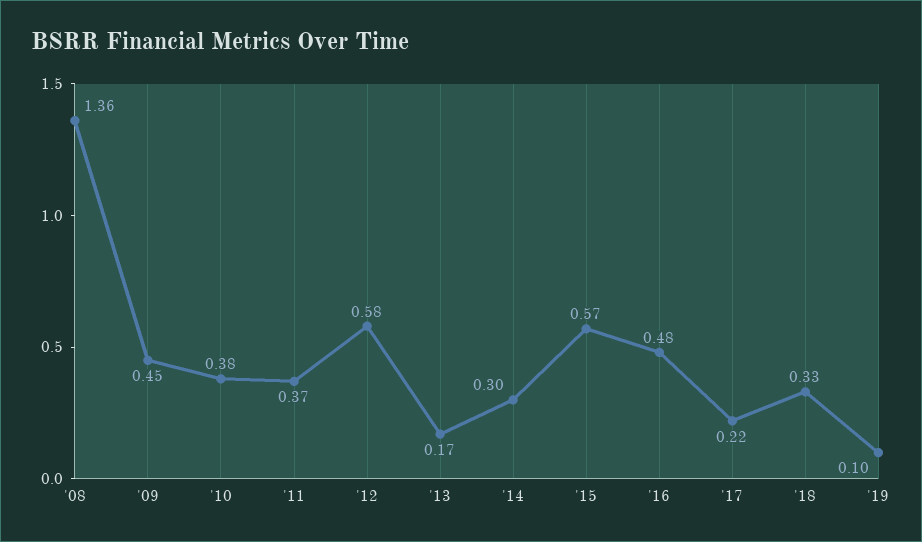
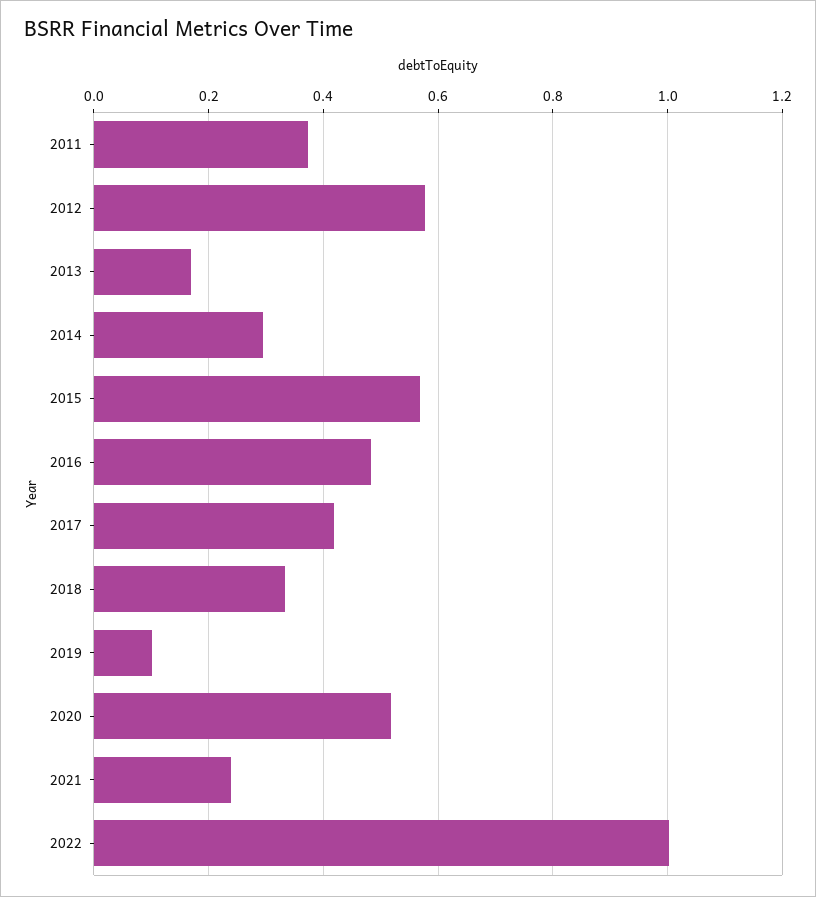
'08: 1.36 -> none
'09: 0.45 -> none
'10: 0.38 -> none
'17: 0.22 -> 0.42
2020: none -> 0.52
2021: none -> 0.24
2022: none -> 1

